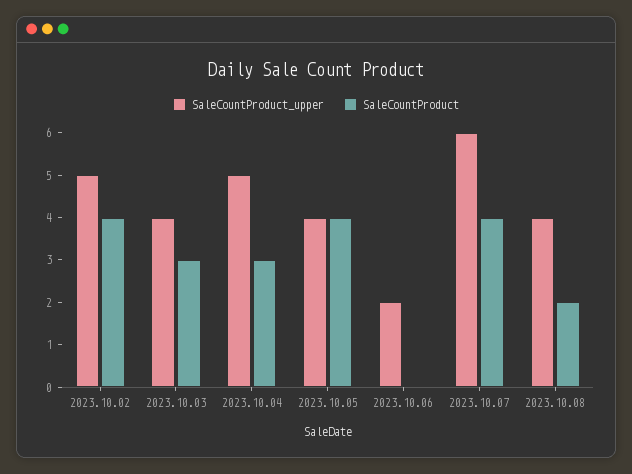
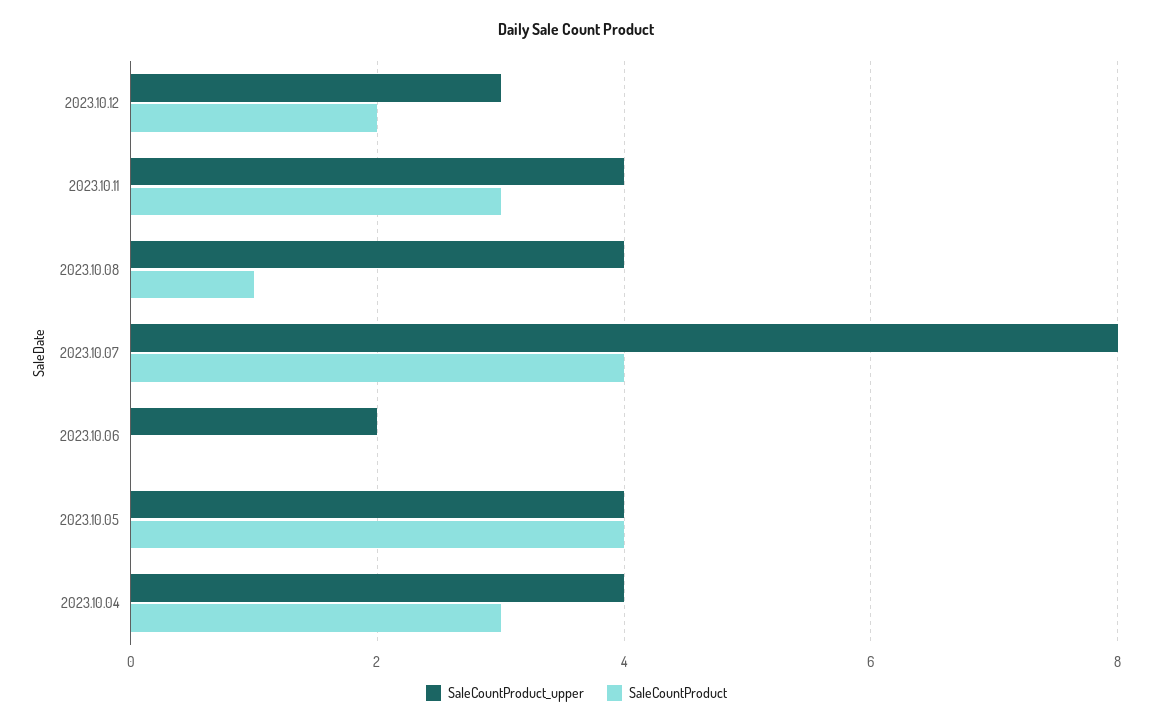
SaleCountProduct_upper, 2023.10.02: 5 -> none
SaleCountProduct, 2023.10.02: 4 -> none
SaleCountProduct_upper, 2023.10.03: 4 -> none
SaleCountProduct, 2023.10.03: 3 -> none
SaleCountProduct_upper, 2023.10.04: 5 -> 4
SaleCountProduct_upper, 2023.10.07: 6 -> 8
SaleCountProduct, 2023.10.08: 2 -> 1
SaleCountProduct_upper, 2023.10.12: none -> 3
SaleCountProduct, 2023.10.12: none -> 2
SaleCountProduct_upper, 2023.10.11: none -> 4
SaleCountProduct, 2023.10.11: none -> 3

